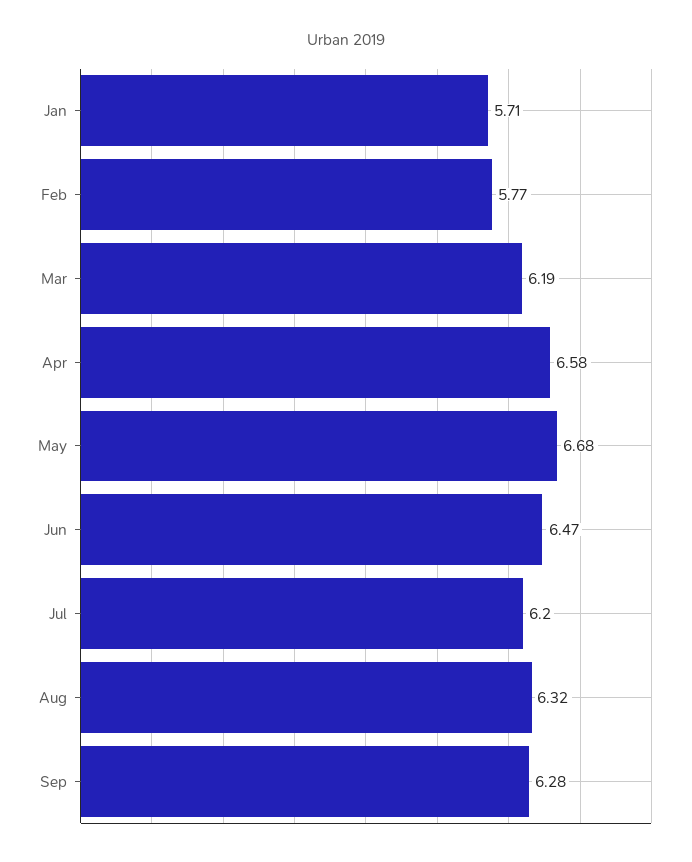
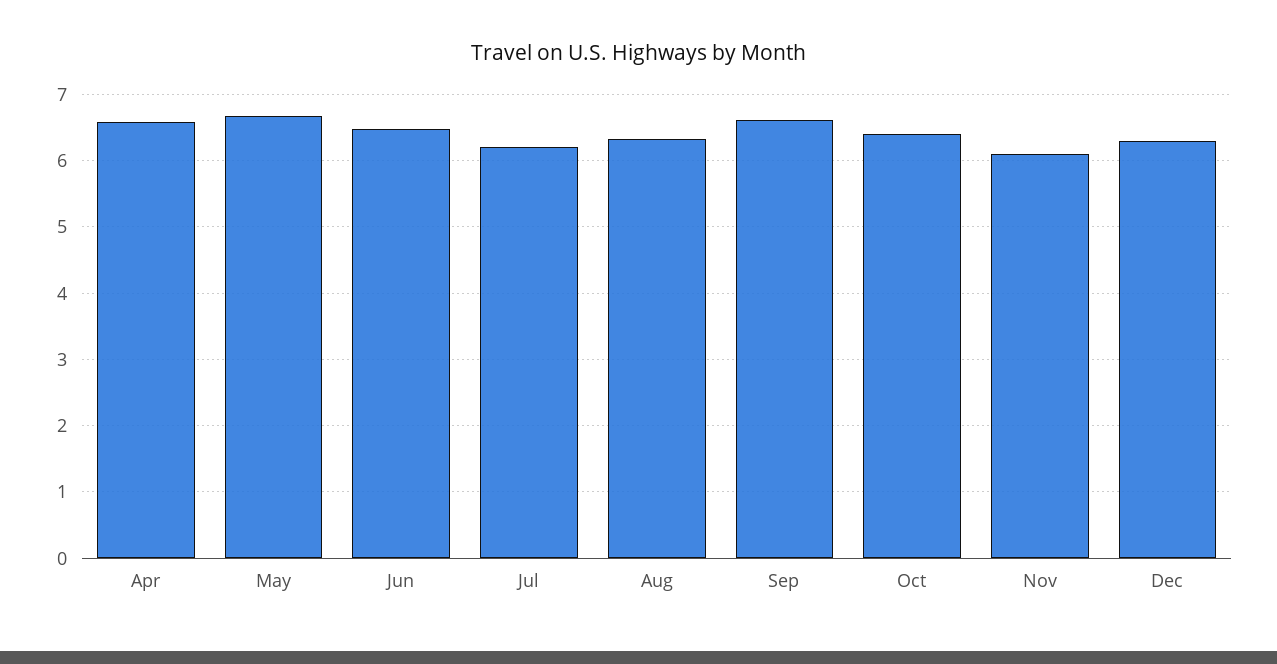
Jan: 5.71 -> none
Feb: 5.77 -> none
Mar: 6.19 -> none
Sep: 6.28 -> 6.6
Oct: none -> 6.4
Nov: none -> 6.1
Dec: none -> 6.3

